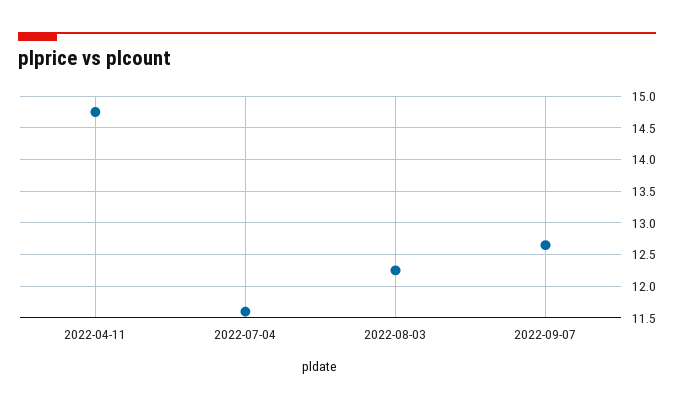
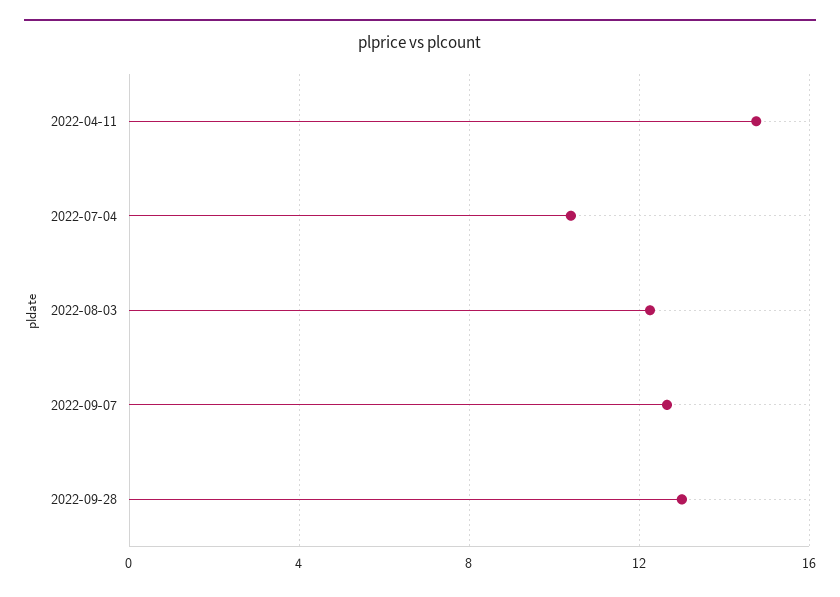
2022-07-04: 11.6 -> 10.5
2022-09-28: none -> 13

